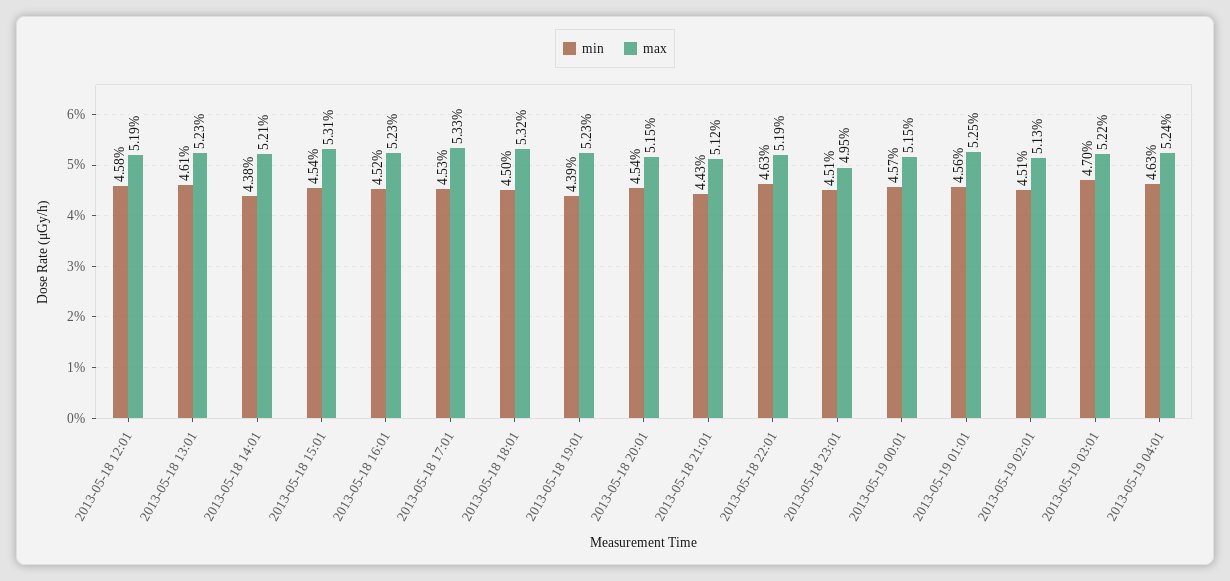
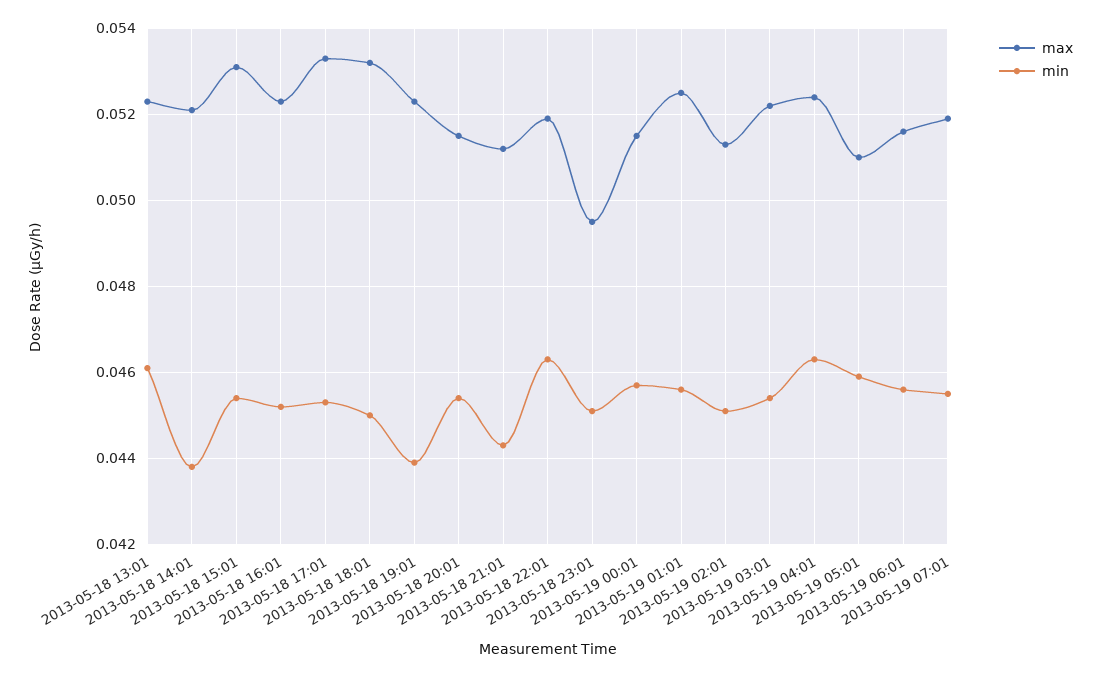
min, 2013-05-18 12:01: 0.0458 -> none
max, 2013-05-18 12:01: 0.0519 -> none
min, 2013-05-19 03:01: 0.047 -> 0.0455
max, 2013-05-19 05:01: none -> 0.051
min, 2013-05-19 05:01: none -> 0.046
max, 2013-05-19 06:01: none -> 0.0515
min, 2013-05-19 06:01: none -> 0.0455
max, 2013-05-19 07:01: none -> 0.052
min, 2013-05-19 07:01: none -> 0.0455

